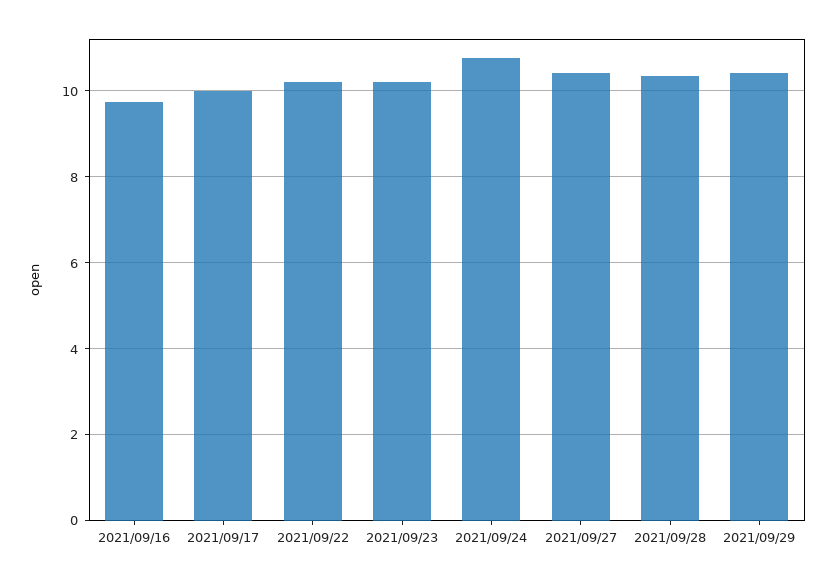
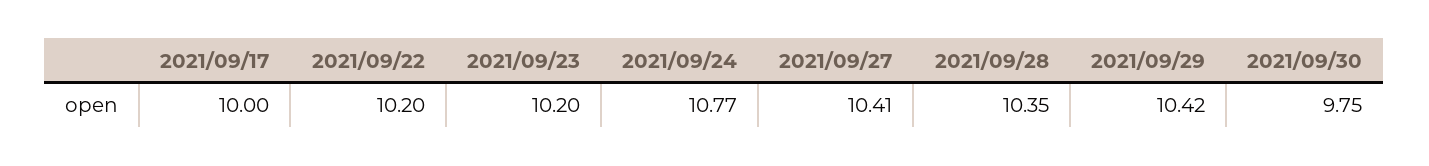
2021/09/16: 9.8 -> none
2021/09/30: none -> 9.75

